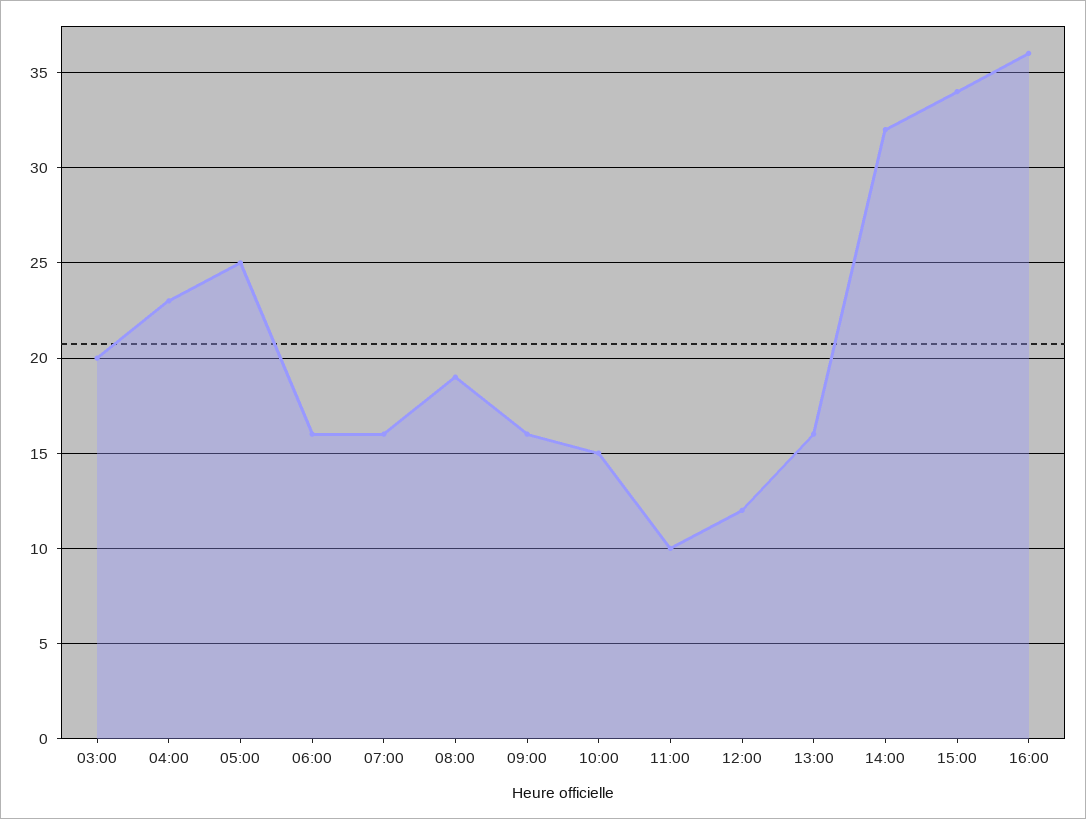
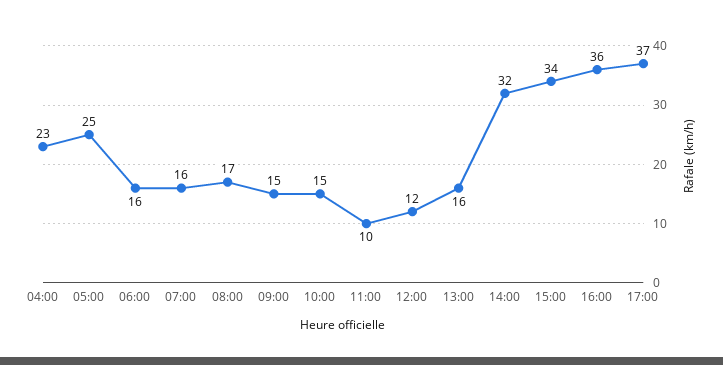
03:00: 20 -> none
08:00: 19 -> 17
09:00: 16 -> 15
17:00: none -> 37

